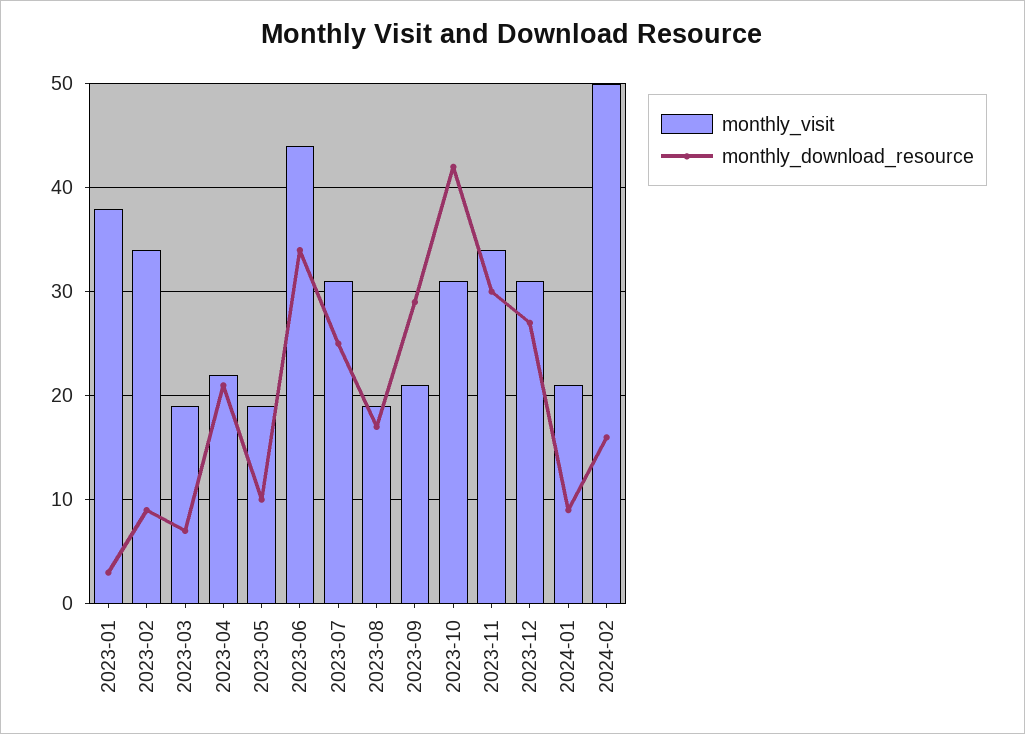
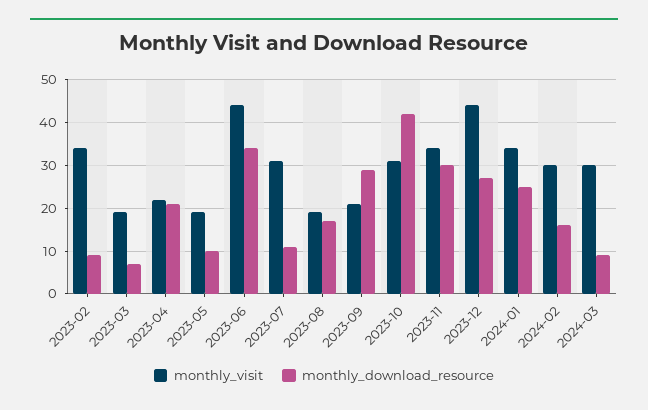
monthly_visit, 2023-01: 38 -> none
monthly_download_resource, 2023-01: 3 -> none
monthly_download_resource, 2023-07: 25 -> 10
monthly_visit, 2023-12: 31 -> 45
monthly_visit, 2024-01: 21 -> 35
monthly_download_resource, 2024-01: 9 -> 25
monthly_visit, 2024-02: 50 -> 30
monthly_visit, 2024-03: none -> 30
monthly_download_resource, 2024-03: none -> 10

